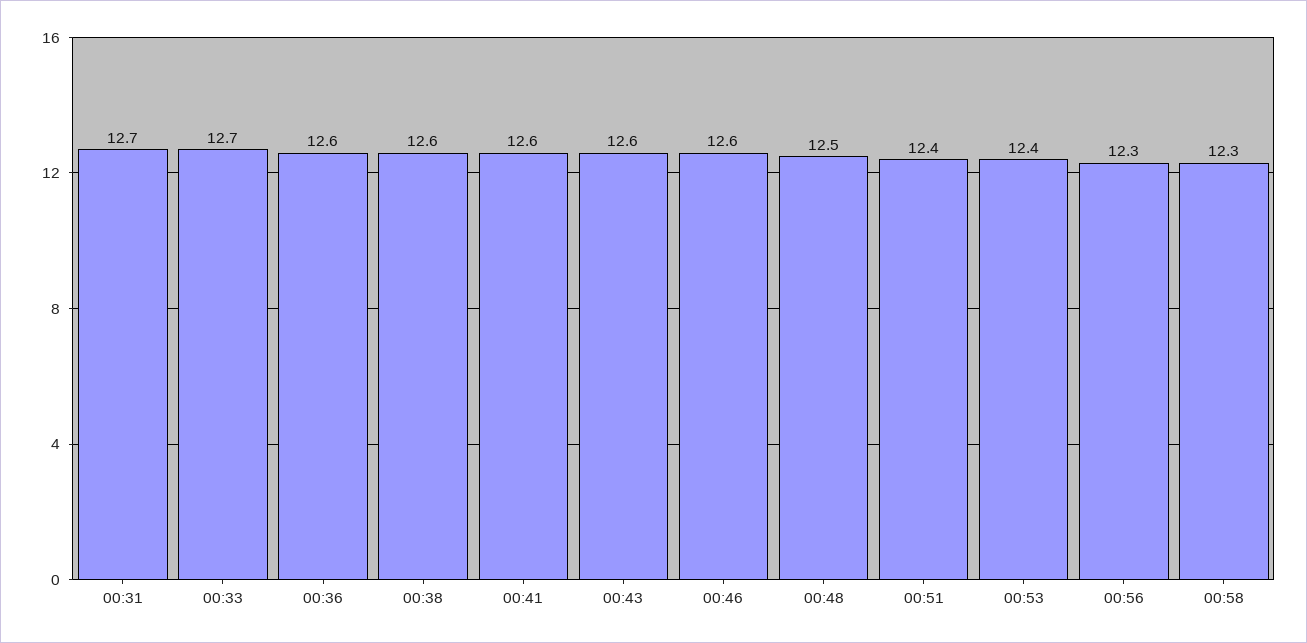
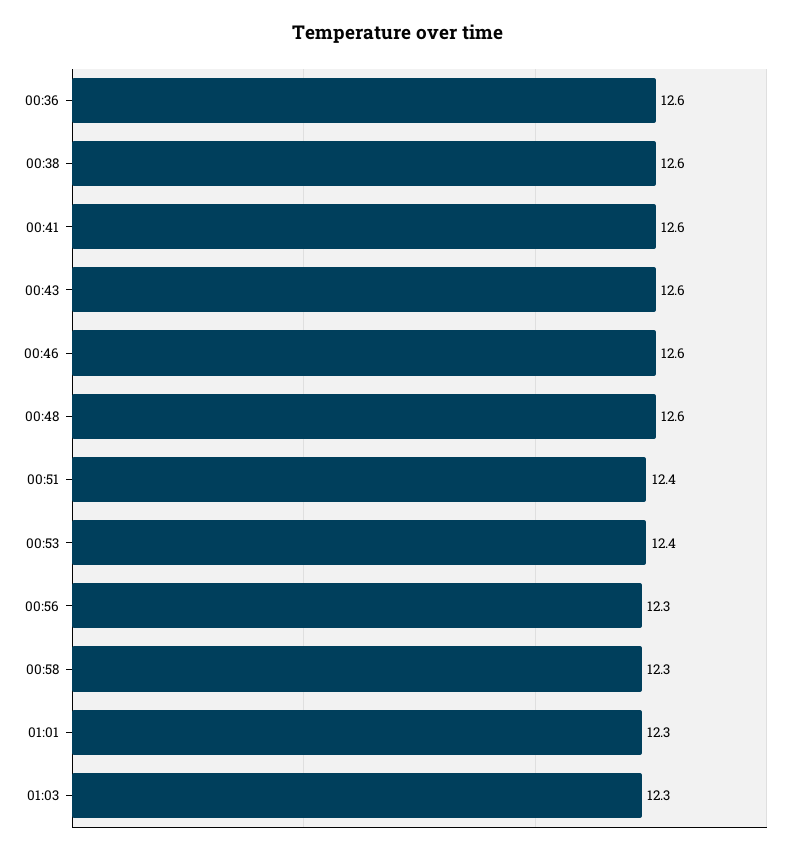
00:31: 12.7 -> none
00:33: 12.7 -> none
00:48: 12.5 -> 12.6
01:01: none -> 12.3
01:03: none -> 12.3

